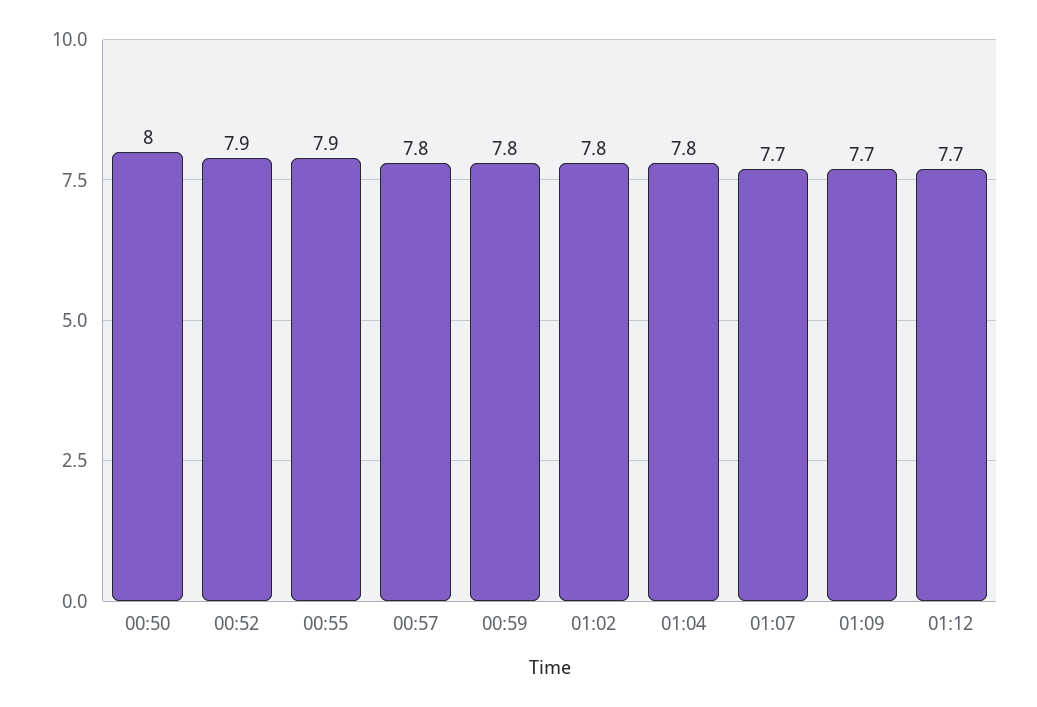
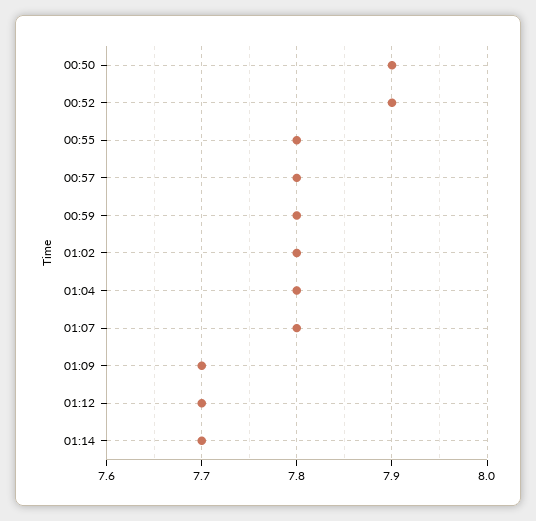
00:50: 8 -> 7.9
00:55: 7.9 -> 7.8
01:07: 7.7 -> 7.8
01:14: none -> 7.7

